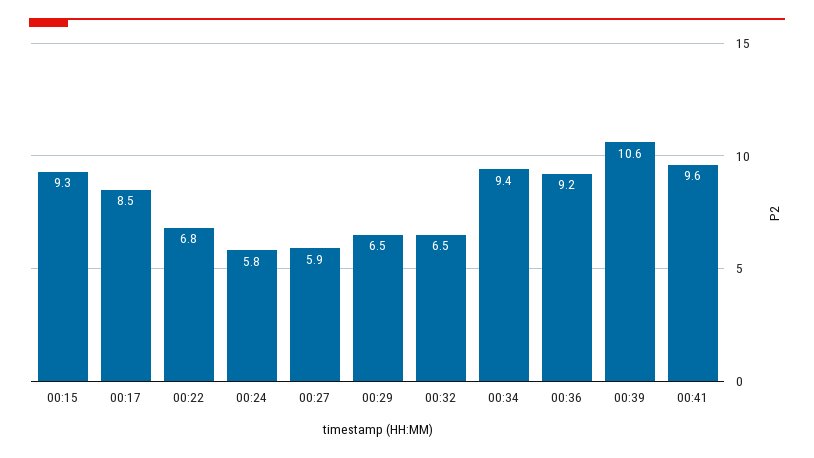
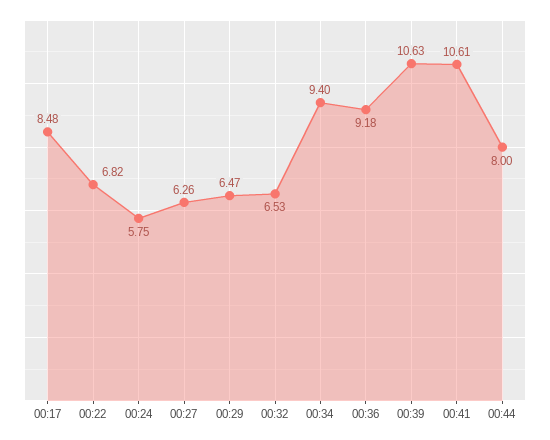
00:15: 9.3 -> none
00:27: 5.9 -> 6.26
00:41: 9.6 -> 10.61
00:44: none -> 8

